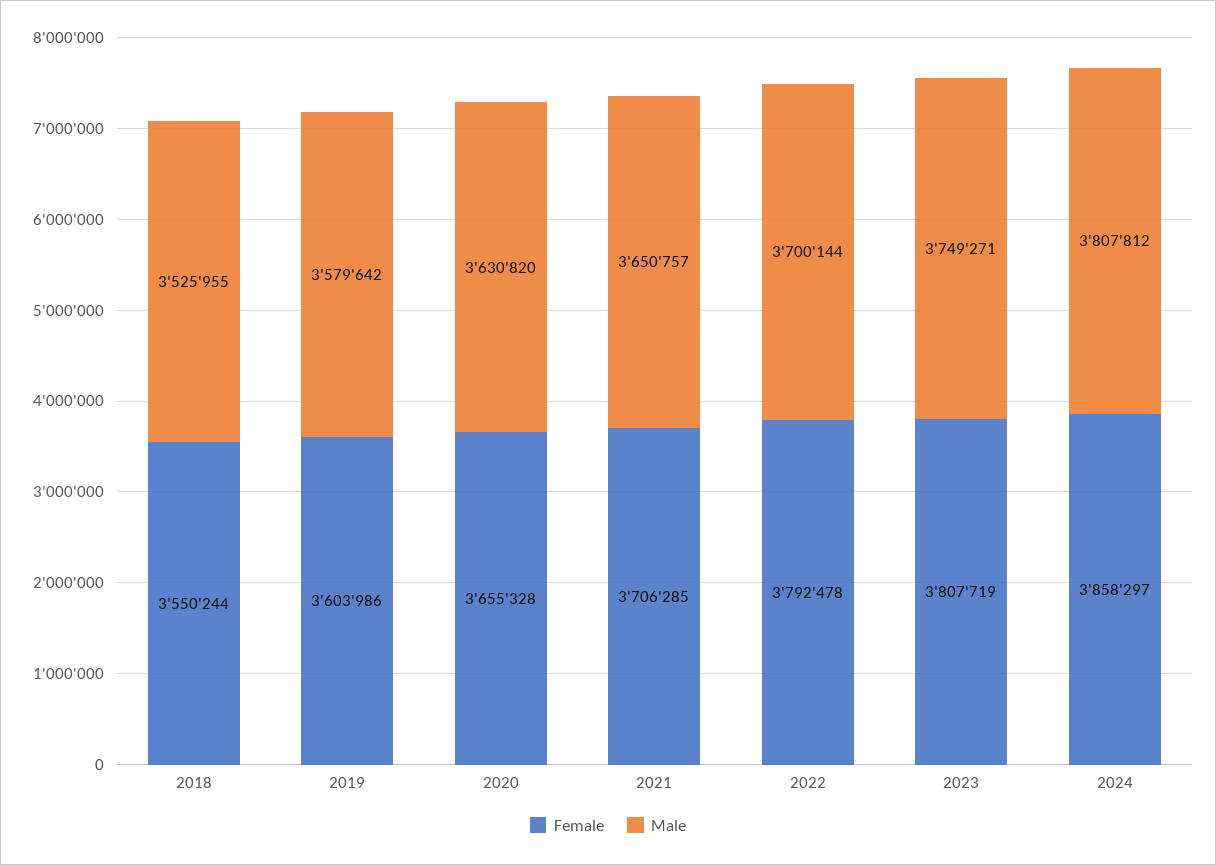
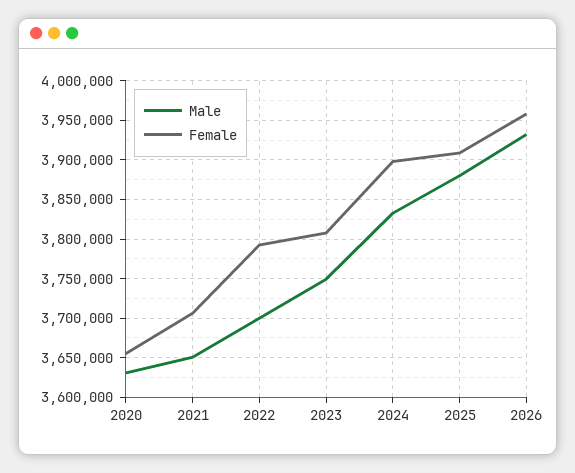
Female, 2018: 3550244 -> none
Male, 2018: 3525955 -> none
Female, 2019: 3603986 -> none
Male, 2019: 3579642 -> none
Female, 2024: 3858297 -> 3900000
Male, 2024: 3807812 -> 3830000
Male, 2025: none -> 3880000
Female, 2025: none -> 3910000
Male, 2026: none -> 3930000
Female, 2026: none -> 3960000

